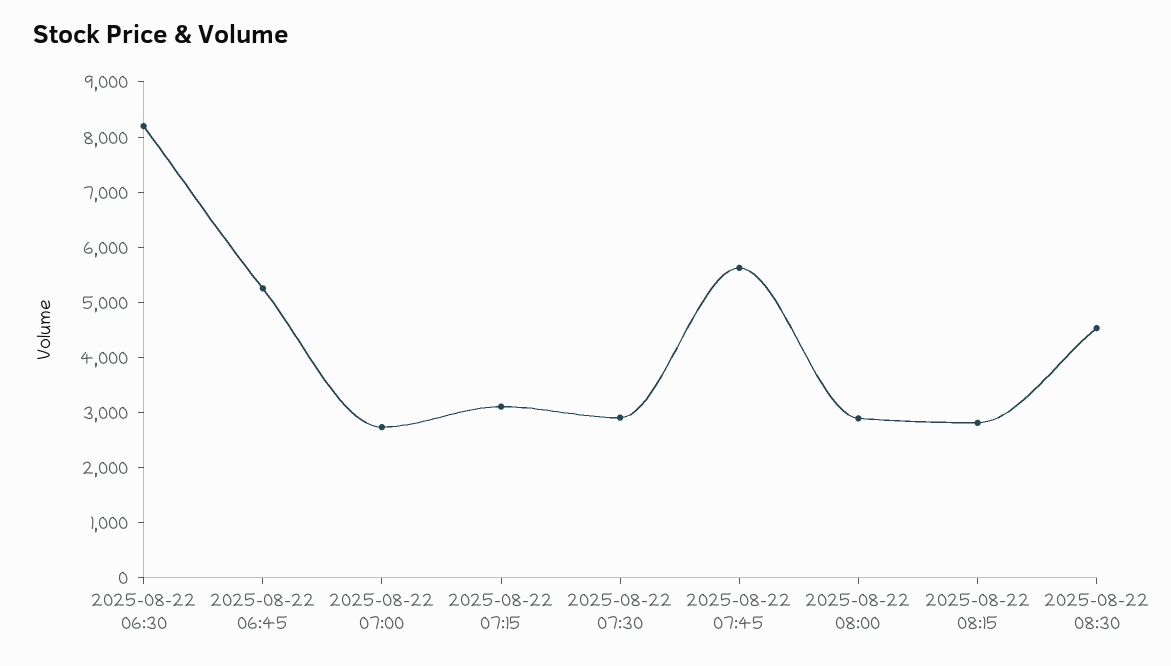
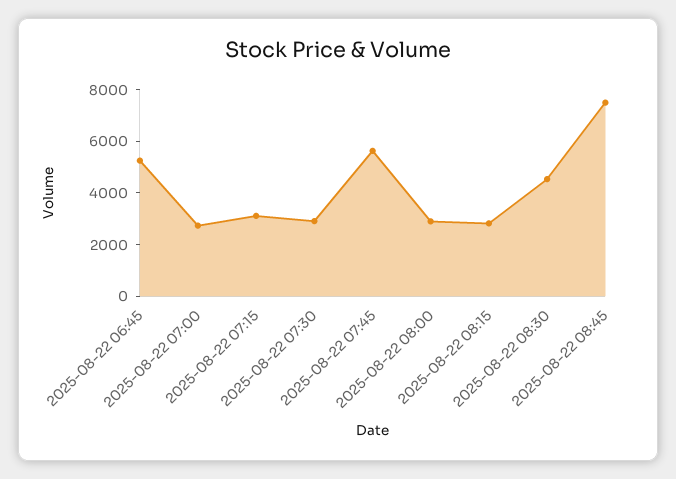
2025-08-22 06:30: 8200 -> none
2025-08-22 08:45: none -> 7500

